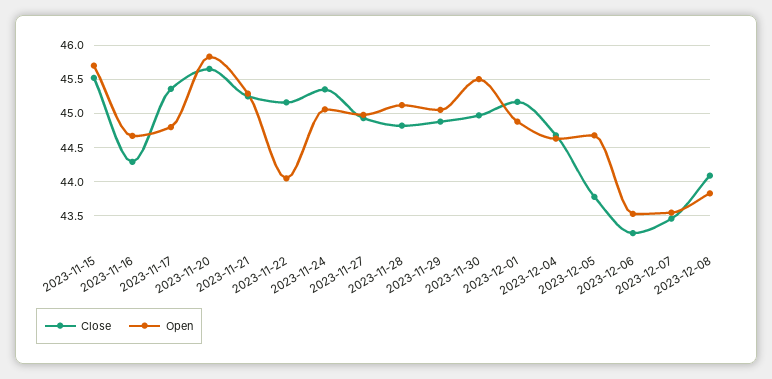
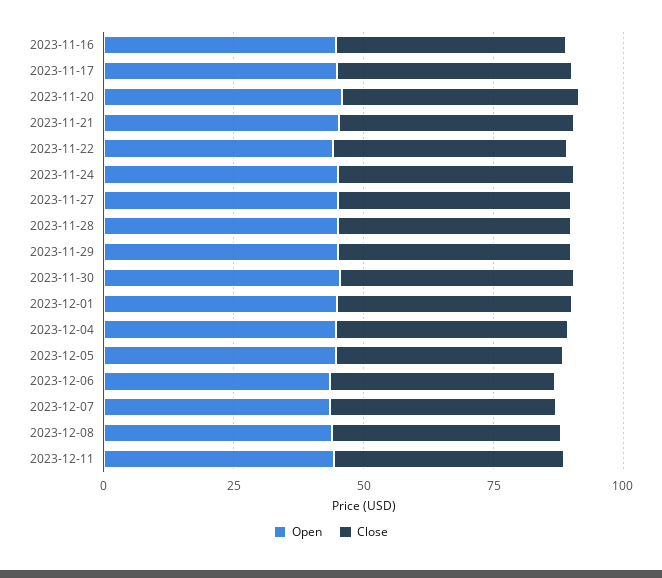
Close, 2023-11-15: 45.5 -> none
Open, 2023-11-15: 45.7 -> none
Open, 2023-12-11: none -> 45
Close, 2023-12-11: none -> 45

